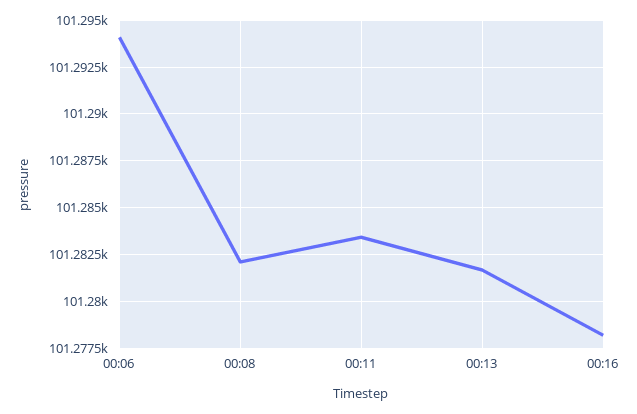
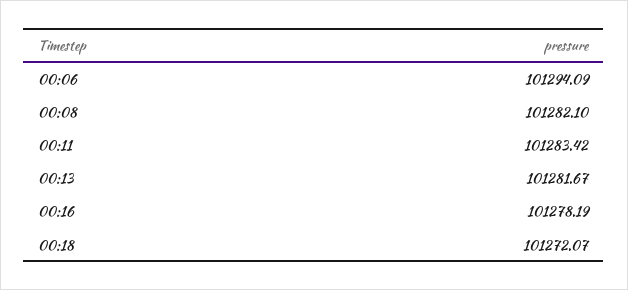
00:18: none -> 101272.07

